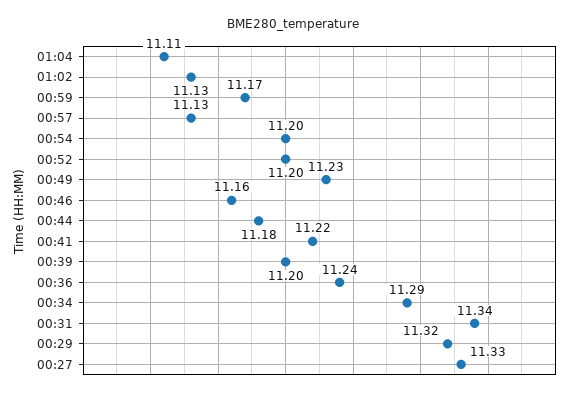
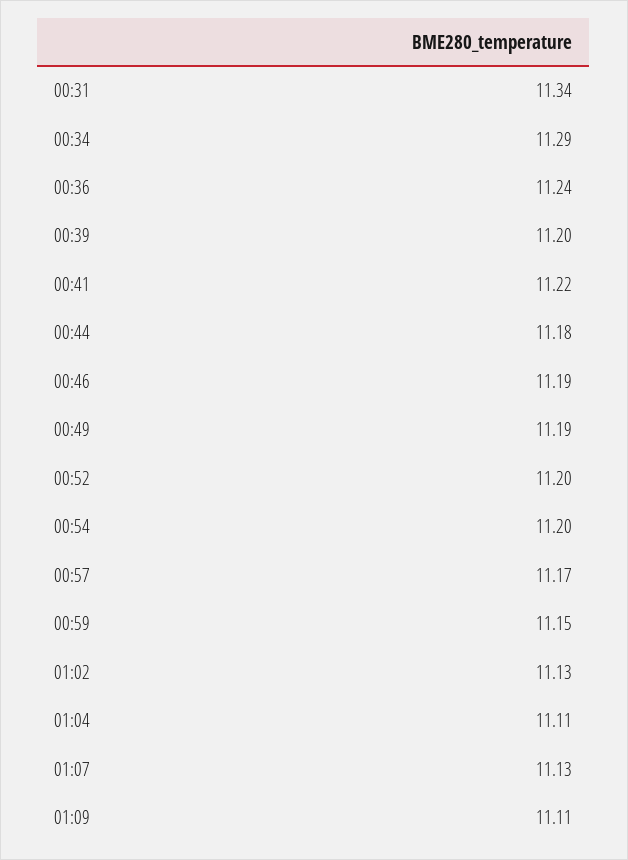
00:59: 11.17 -> 11.15
00:57: 11.13 -> 11.17
00:49: 11.23 -> 11.19
00:46: 11.16 -> 11.19
00:29: 11.32 -> none
00:27: 11.33 -> none
01:07: none -> 11.13
01:09: none -> 11.11

